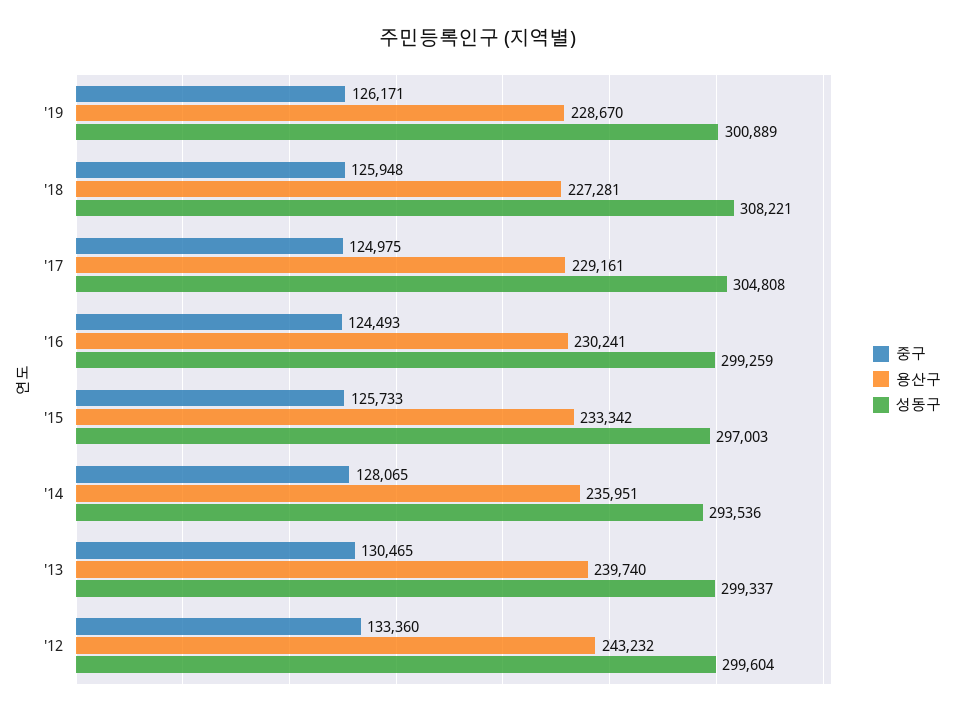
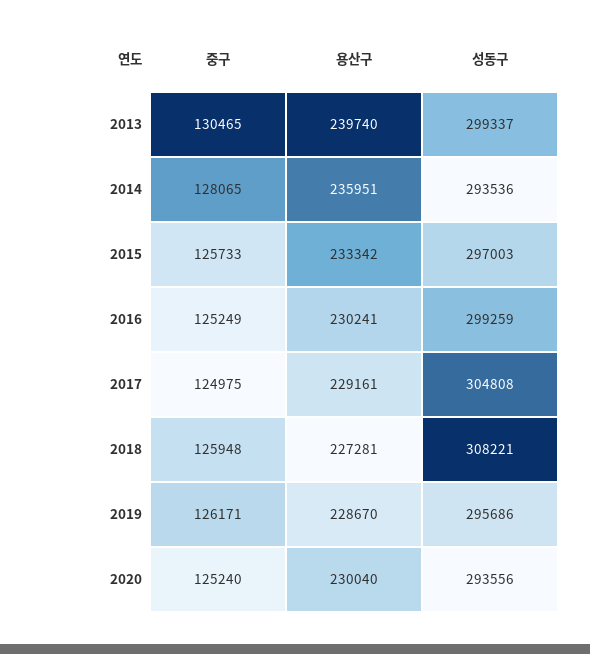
성동구, '19: 300889 -> 295686
중구, '16: 124493 -> 125249
중구, '12: 133360 -> none
용산구, '12: 243232 -> none
성동구, '12: 299604 -> none
중구, 2020: none -> 125240
용산구, 2020: none -> 230040
성동구, 2020: none -> 293556

